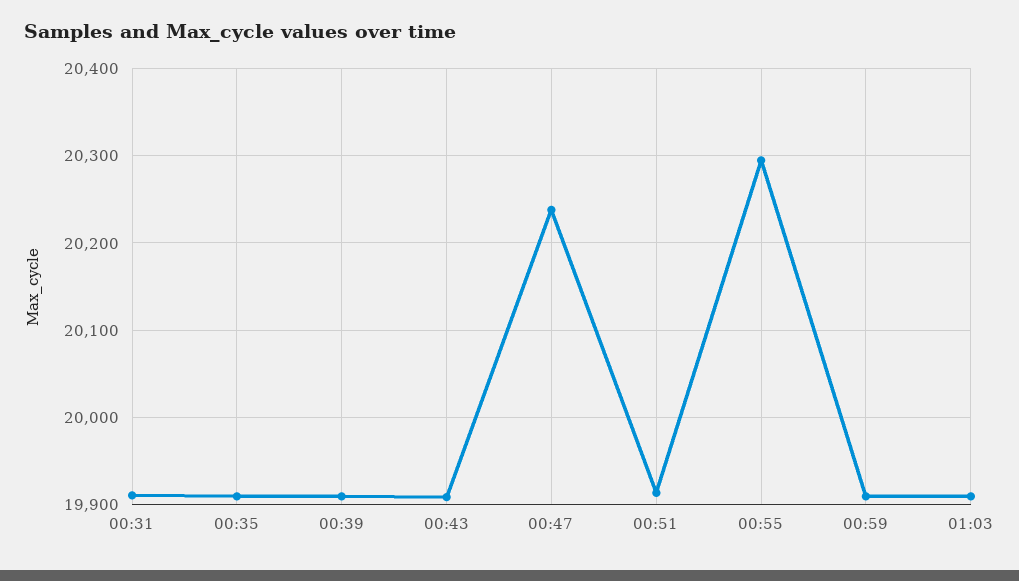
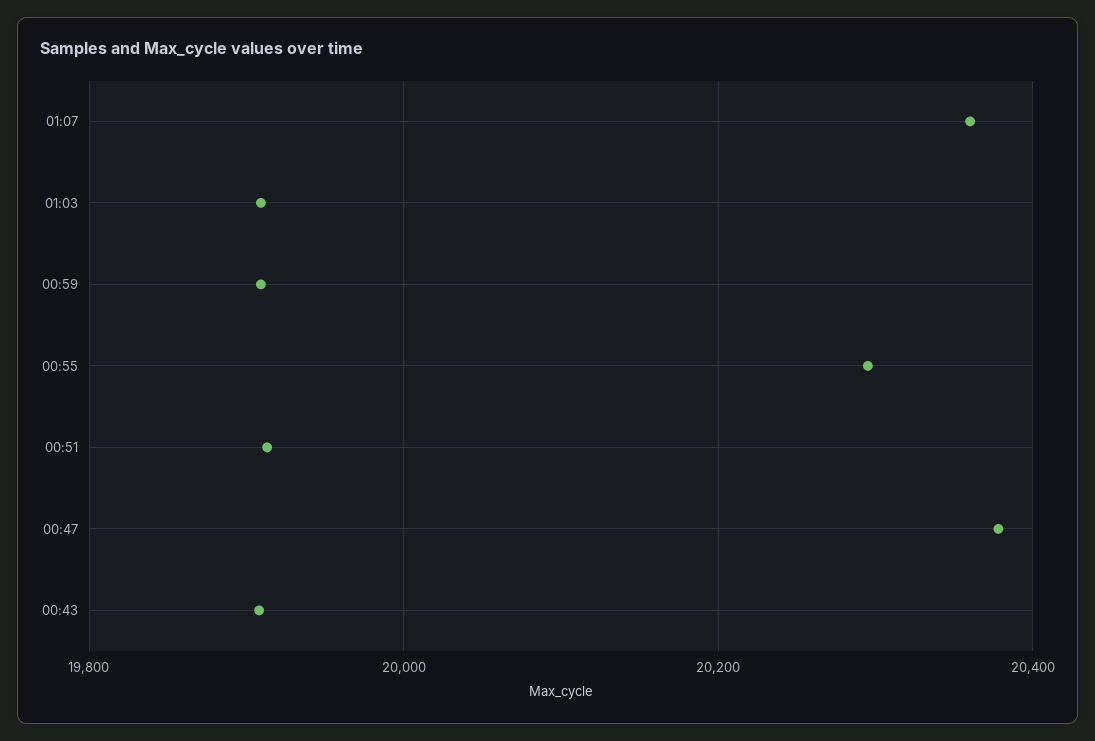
00:31: 19910 -> none
00:35: 19910 -> none
00:39: 19910 -> none
00:47: 20240 -> 20380
01:07: none -> 20360

